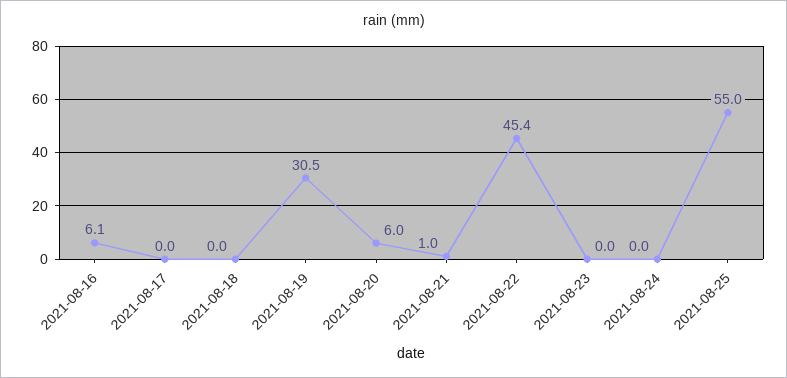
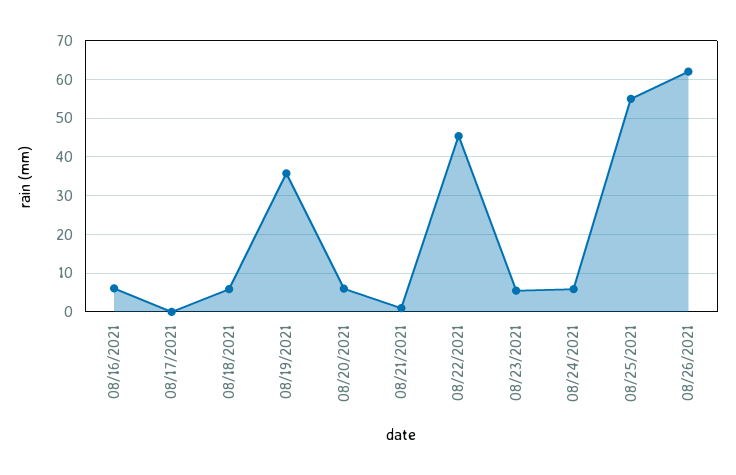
2021-08-18: 0 -> 6
2021-08-19: 30.5 -> 36
2021-08-23: 0 -> 6
2021-08-24: 0 -> 6
08/26/2021: none -> 62

